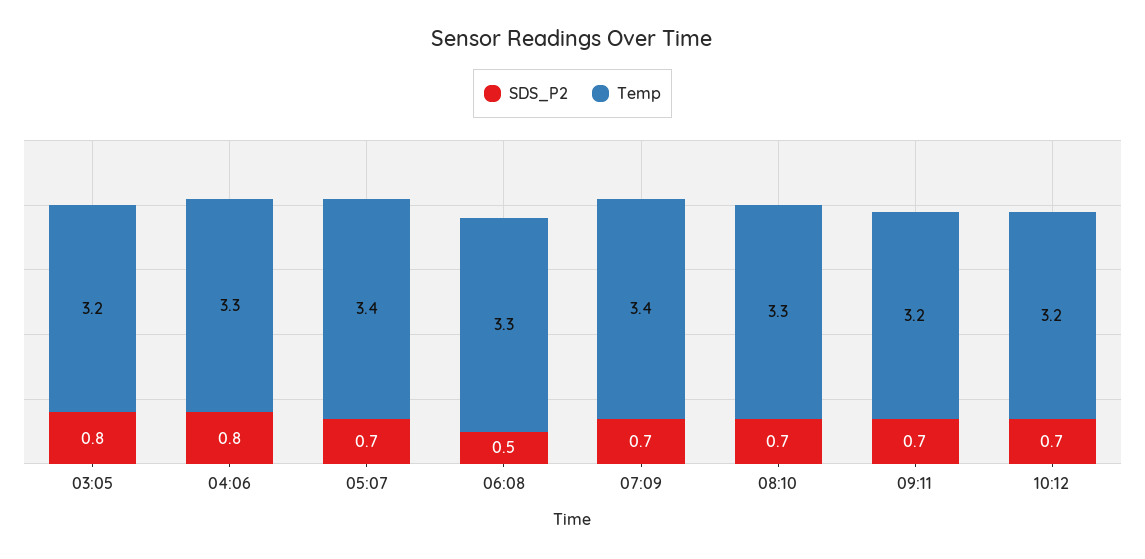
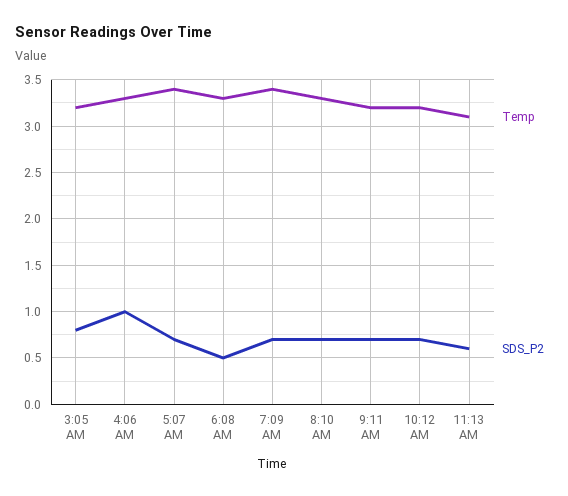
SDS_P2, 04:06: 0.8 -> 1
Temp, 11:13 AM: none -> 3.1
SDS_P2, 11:13 AM: none -> 0.6

